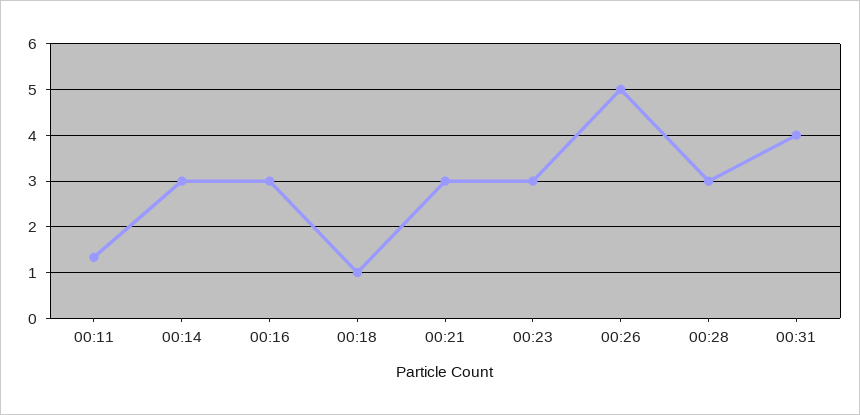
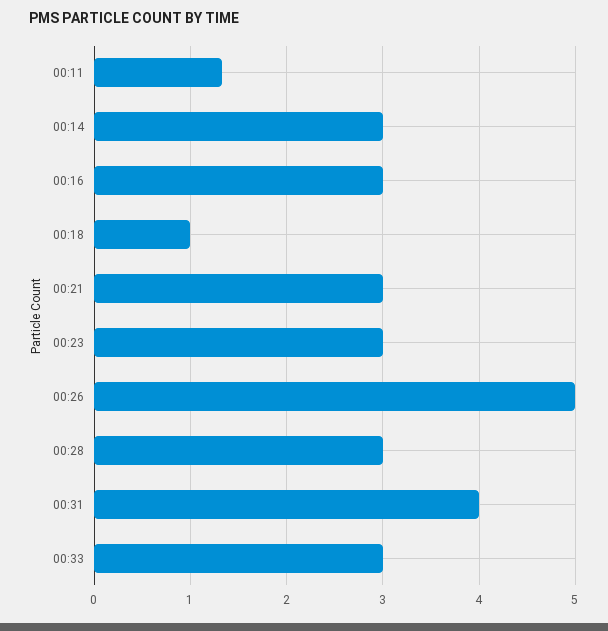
00:33: none -> 3

